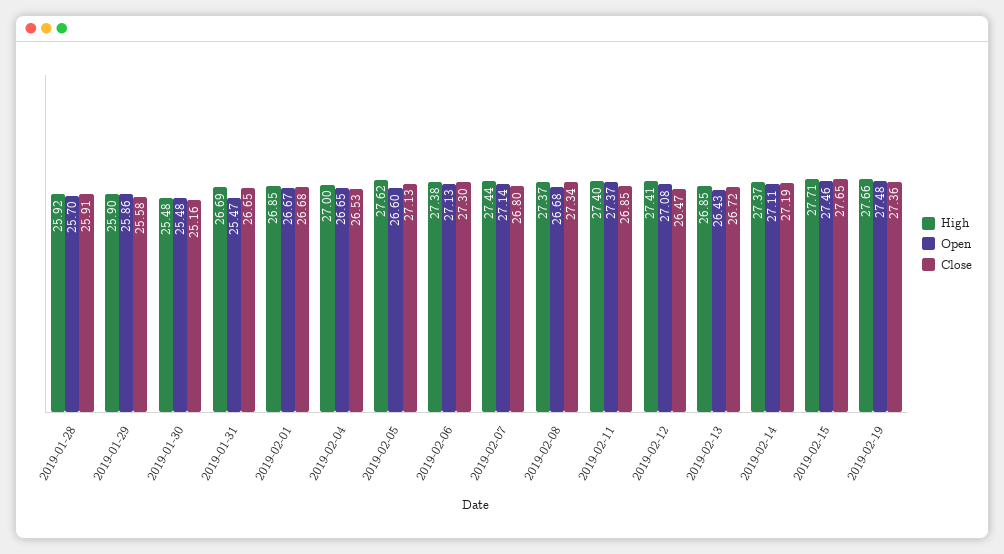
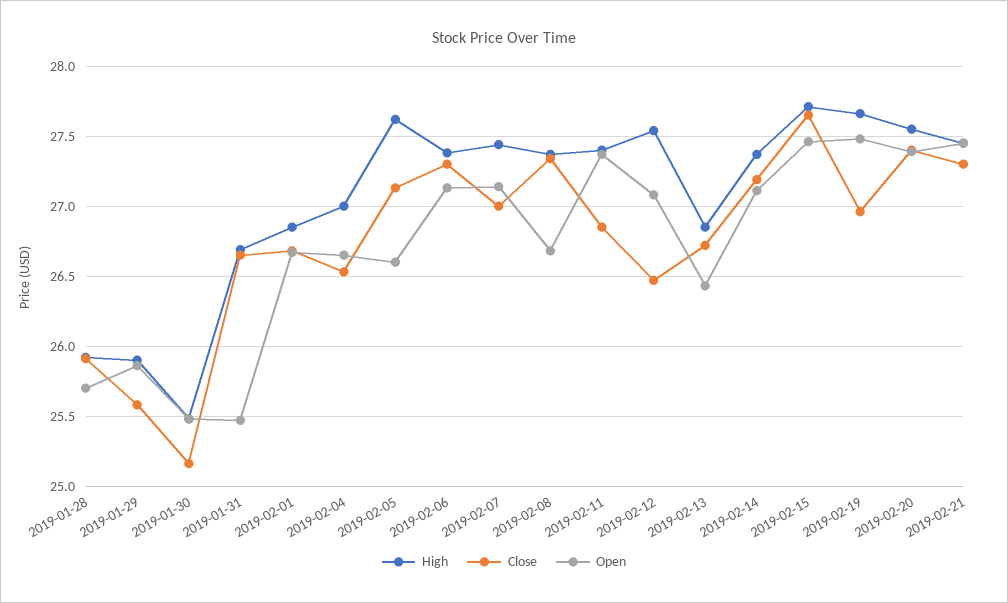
Close, 2019-02-07: 26.8 -> 27
High, 2019-02-12: 27.41 -> 27.55
Close, 2019-02-19: 27.36 -> 26.95
High, 2019-02-20: none -> 27.55
Close, 2019-02-20: none -> 27.4
Open, 2019-02-20: none -> 27.4
High, 2019-02-21: none -> 27.45
Close, 2019-02-21: none -> 27.3
Open, 2019-02-21: none -> 27.45

